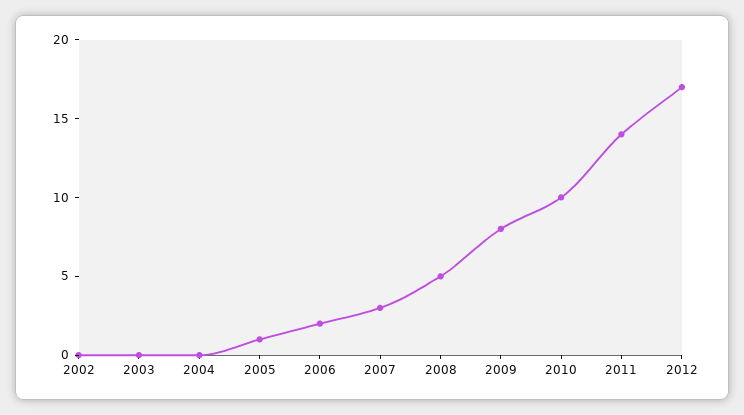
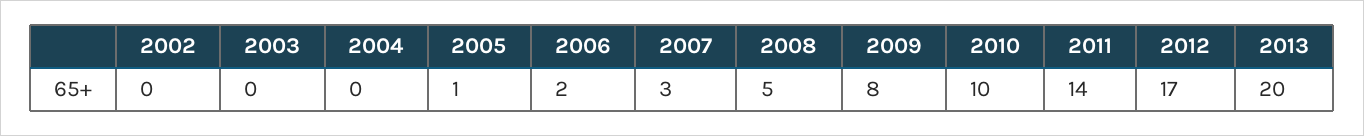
2013: none -> 20

